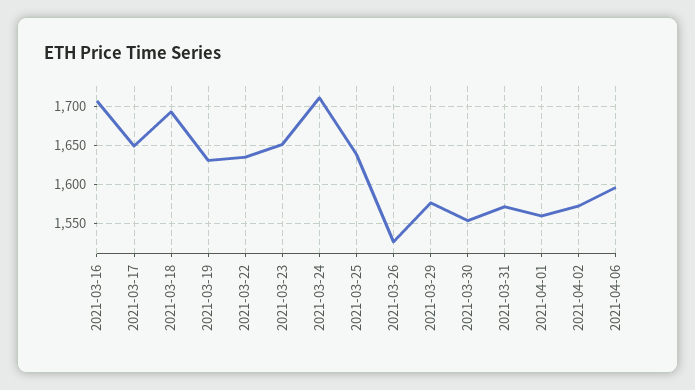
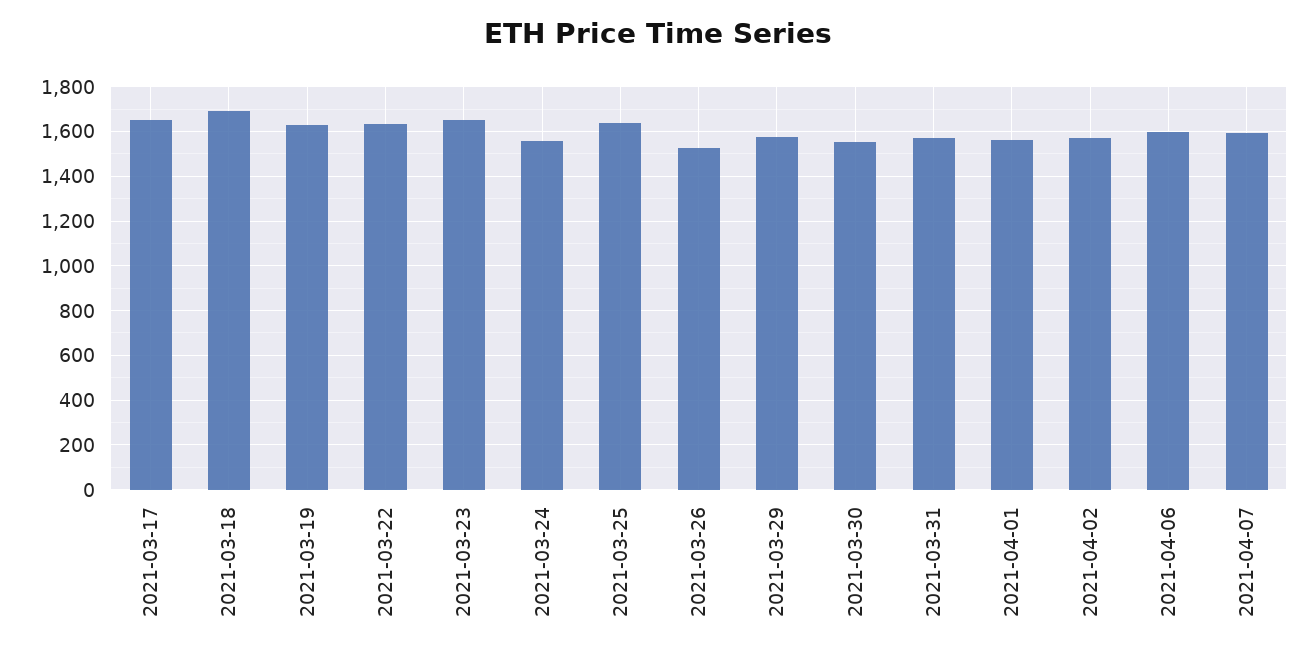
2021-03-16: 1710 -> none
2021-03-24: 1710 -> 1550
2021-04-07: none -> 1600

